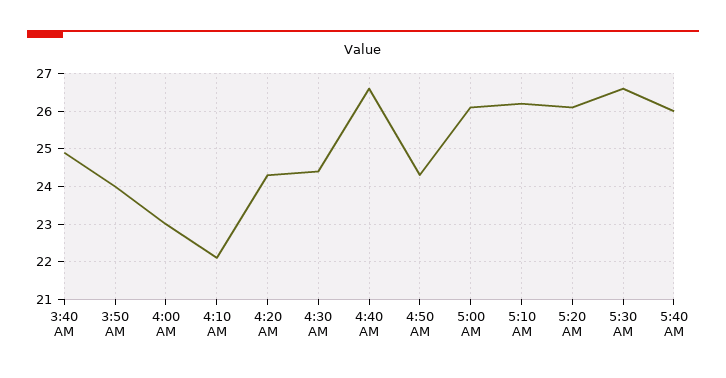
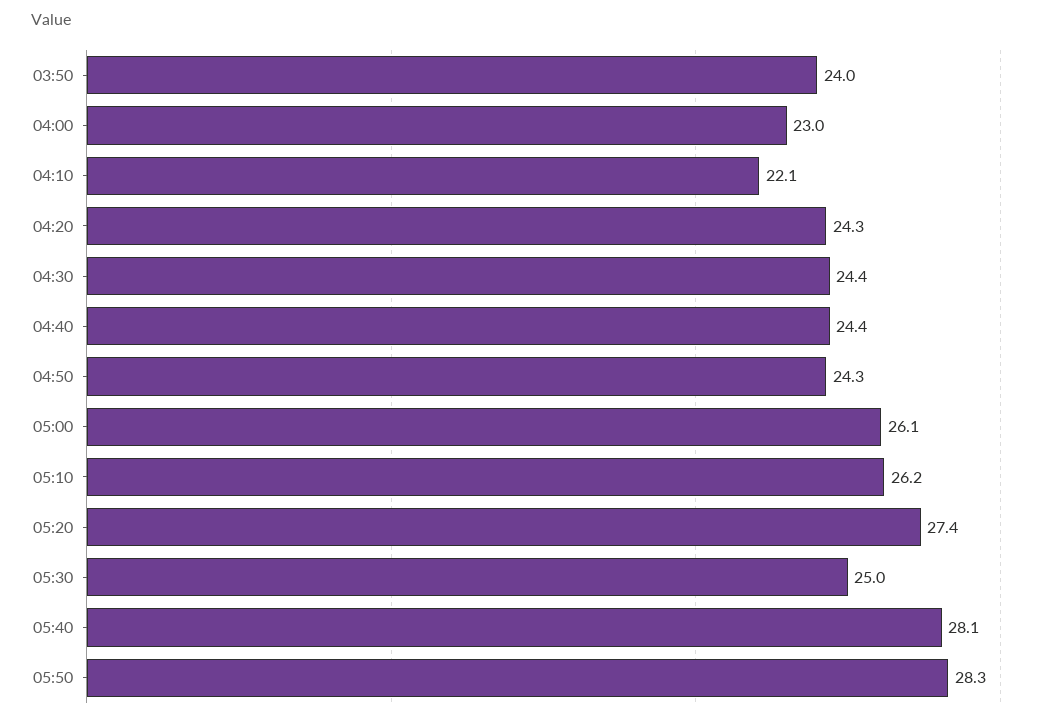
3:40 AM: 25 -> none
4:40 AM: 26.5 -> 24.4
5:20 AM: 26 -> 27.4
5:30 AM: 26.5 -> 25
5:40 AM: 26 -> 28.1
05:50: none -> 28.3

